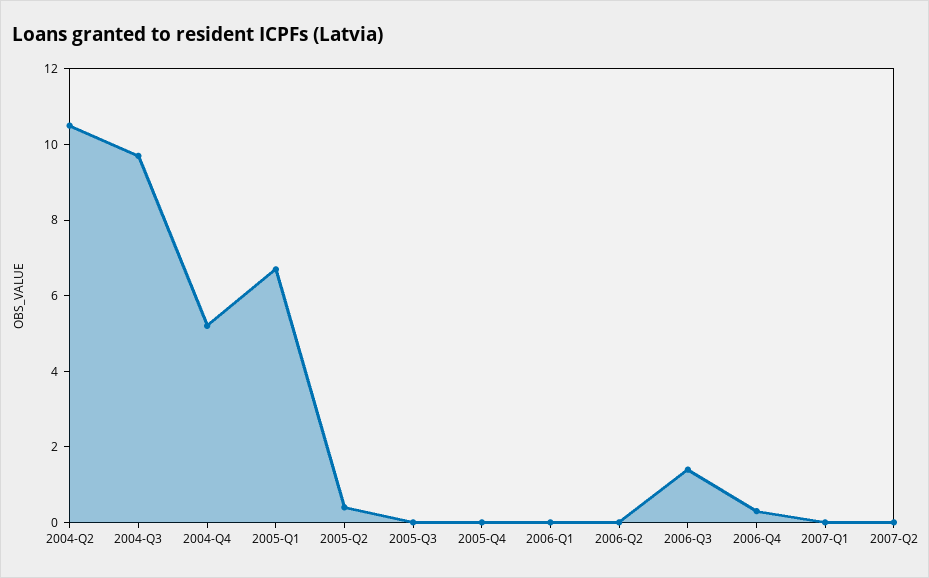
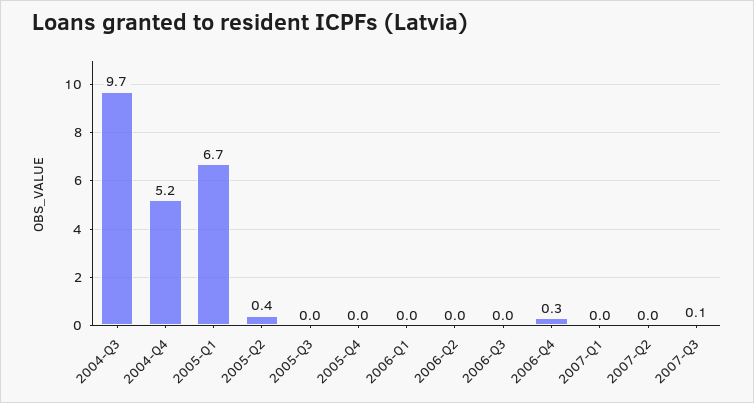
2004-Q2: 10.5 -> none
2006-Q3: 1.5 -> 0
2007-Q3: none -> 0.1

